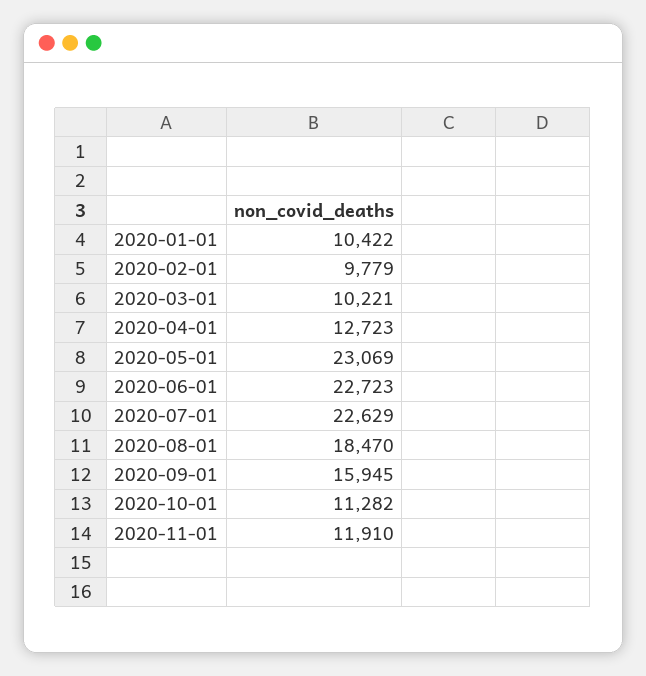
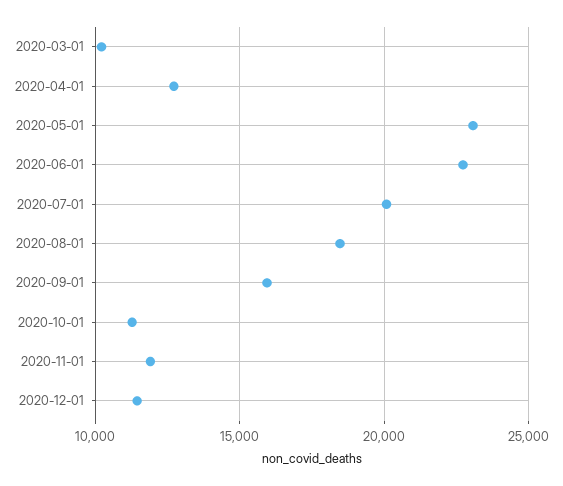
2020-01-01: 10422 -> none
2020-02-01: 9779 -> none
2020-07-01: 22629 -> 20000
2020-12-01: none -> 11500

